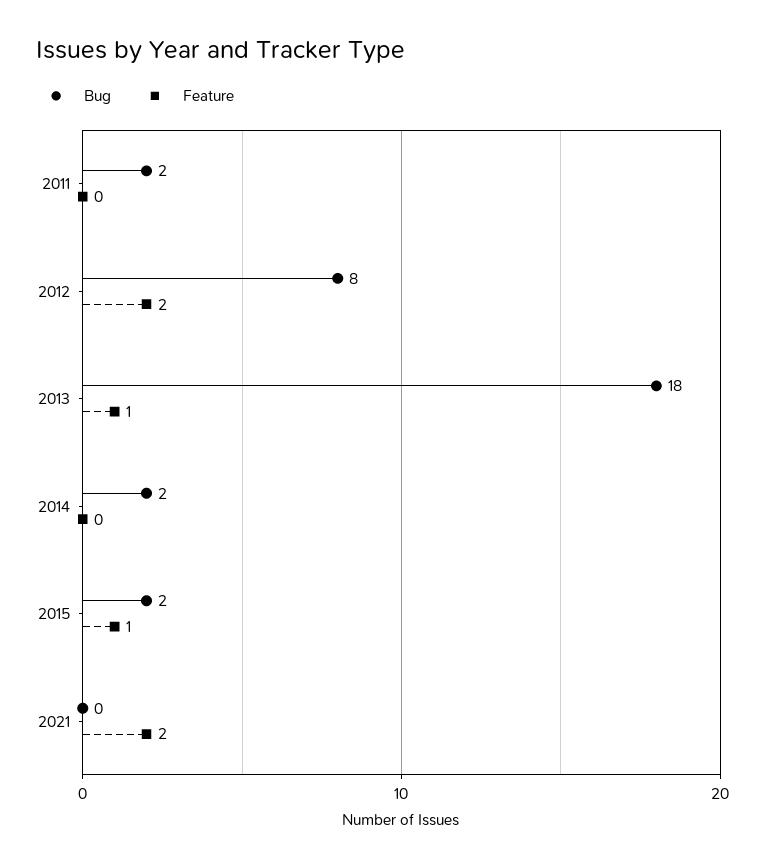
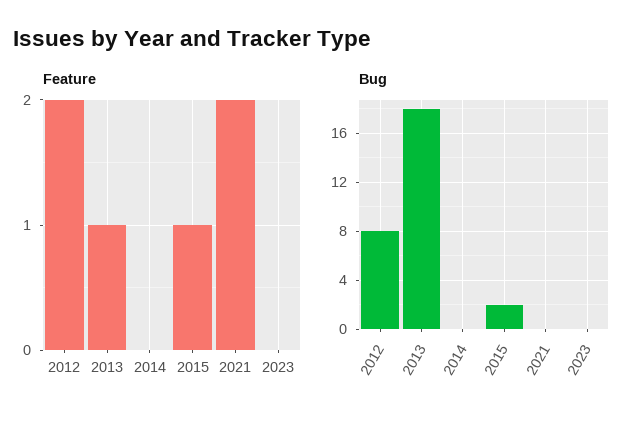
Bug, 2011: 2 -> none
Feature, 2011: 0 -> none
Bug, 2014: 2 -> 0
Feature, 2023: none -> 0
Bug, 2023: none -> 0

